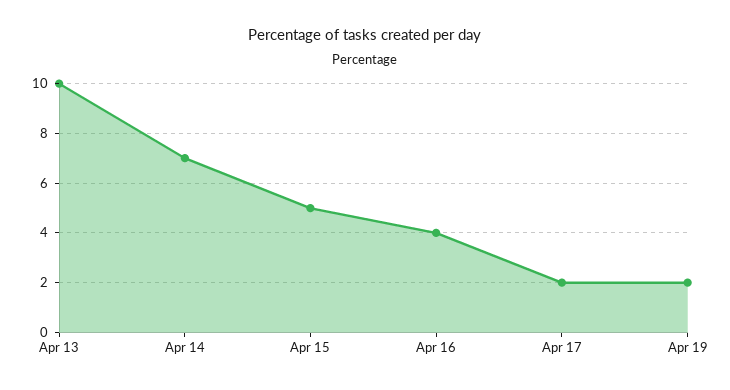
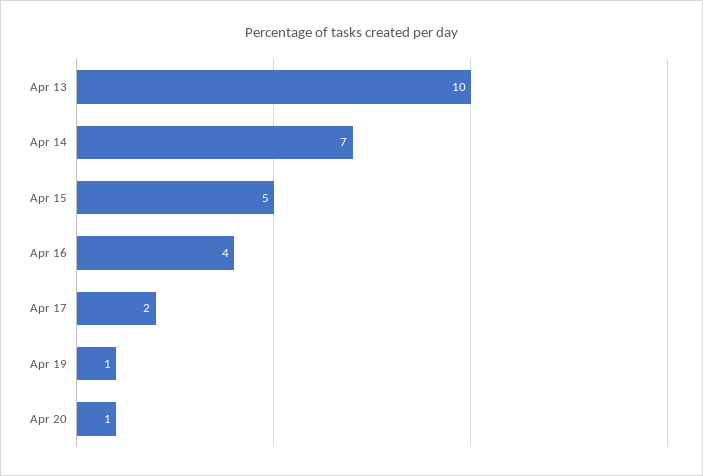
Apr 19: 2 -> 1
Apr 20: none -> 1

